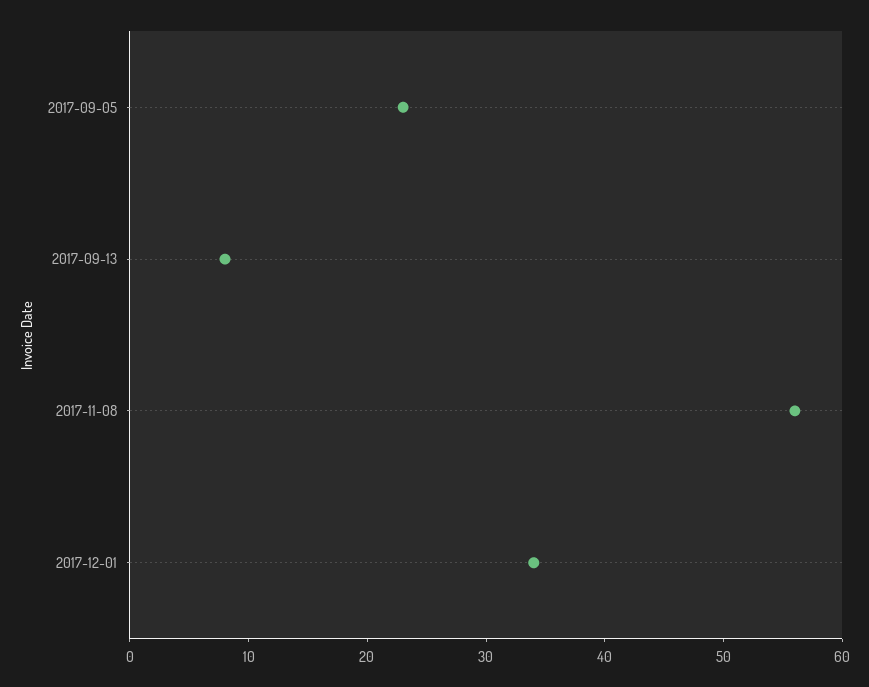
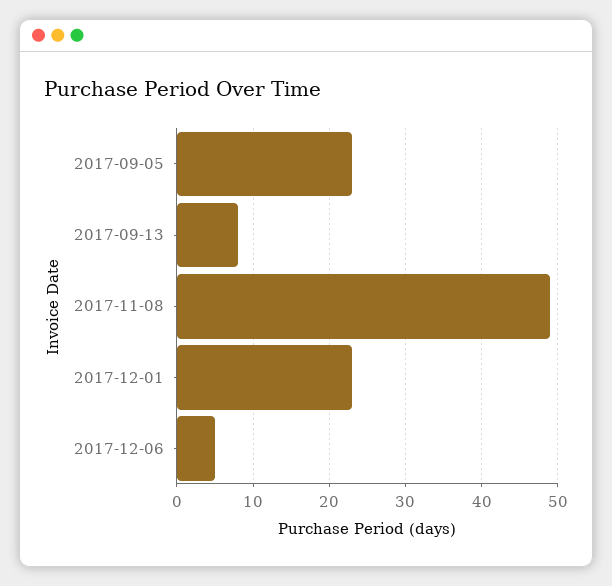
2017-11-08: 56 -> 49
2017-12-01: 34 -> 23
2017-12-06: none -> 5

